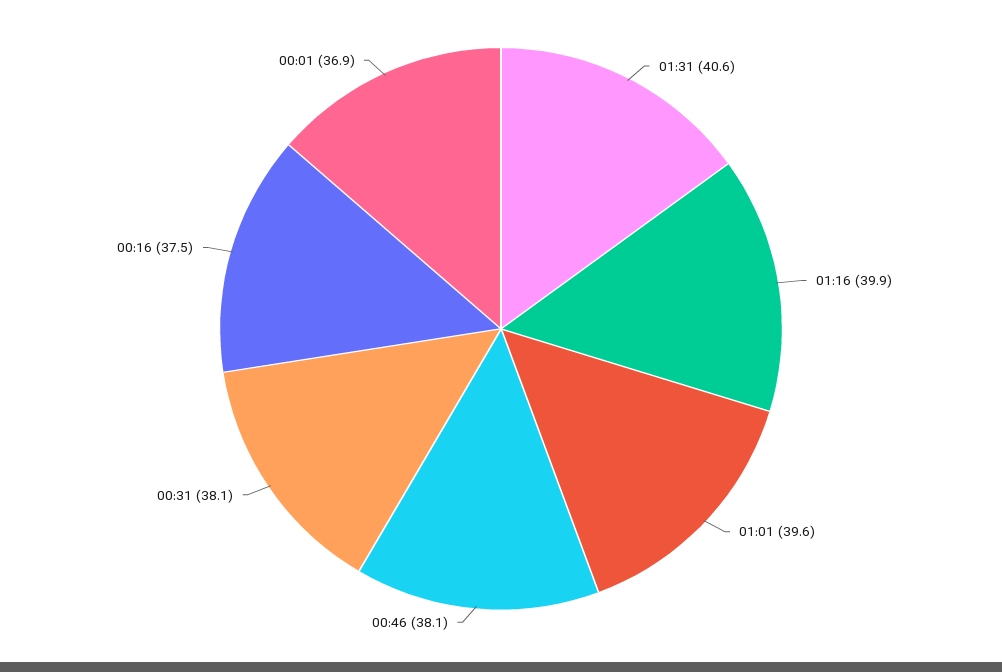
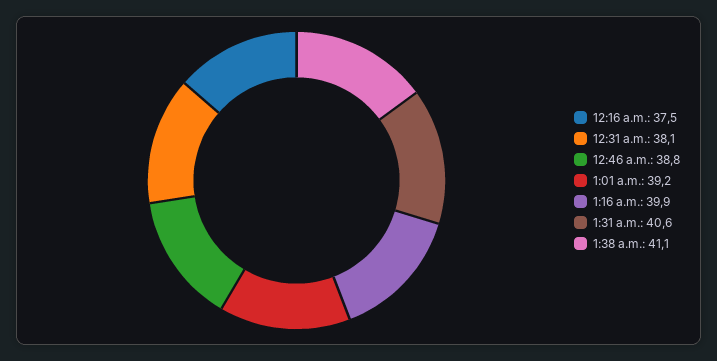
01:01: 39.6 -> 39.2
00:46: 38.1 -> 38.8
00:01: 36.9 -> none
1:38 a.m.: none -> 41.1

